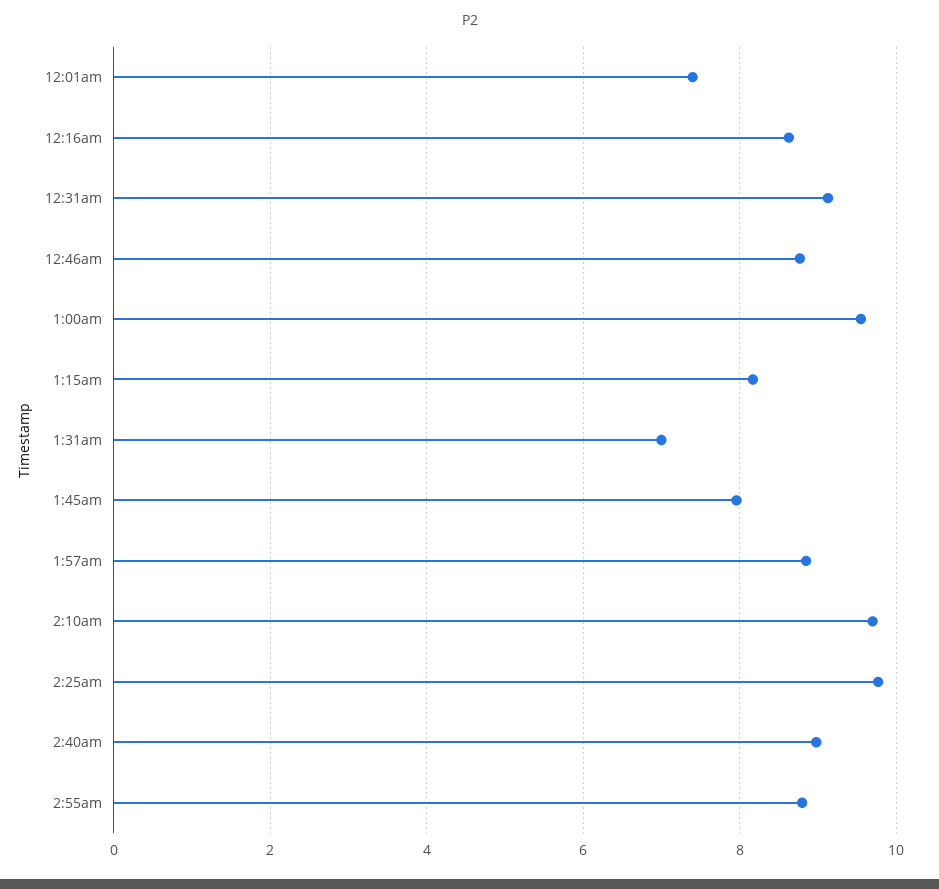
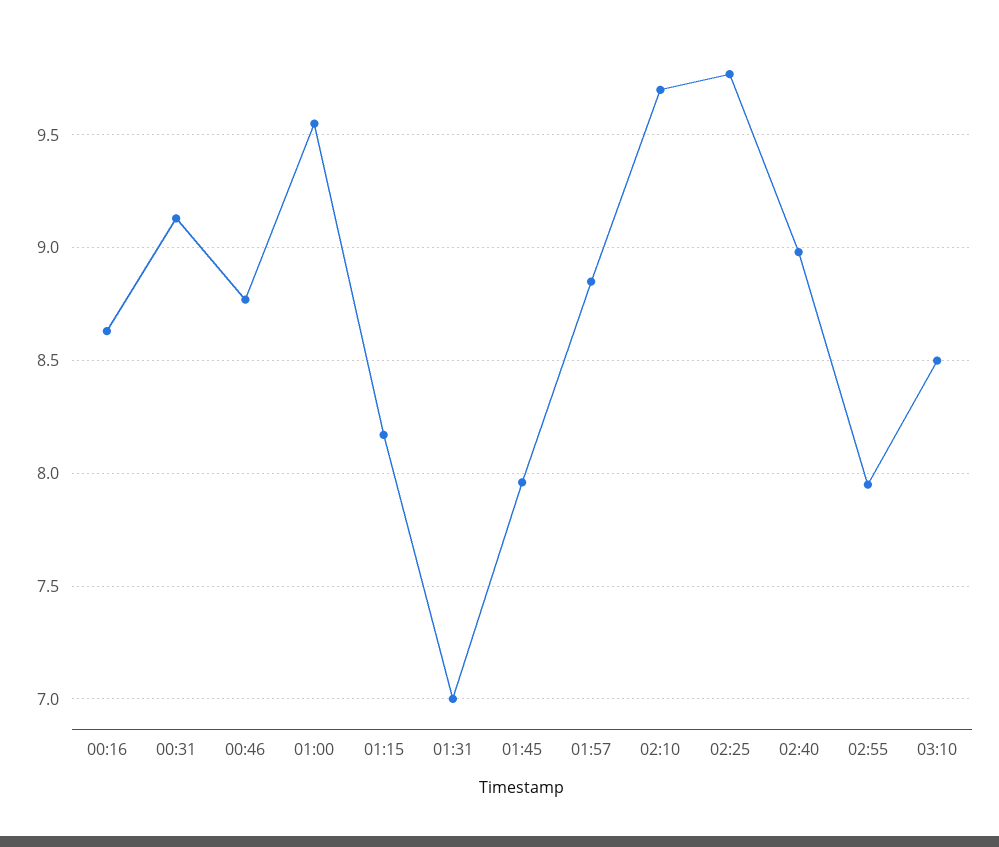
12:01am: 7.4 -> none
2:55am: 8.8 -> 7.95
03:10: none -> 8.5

